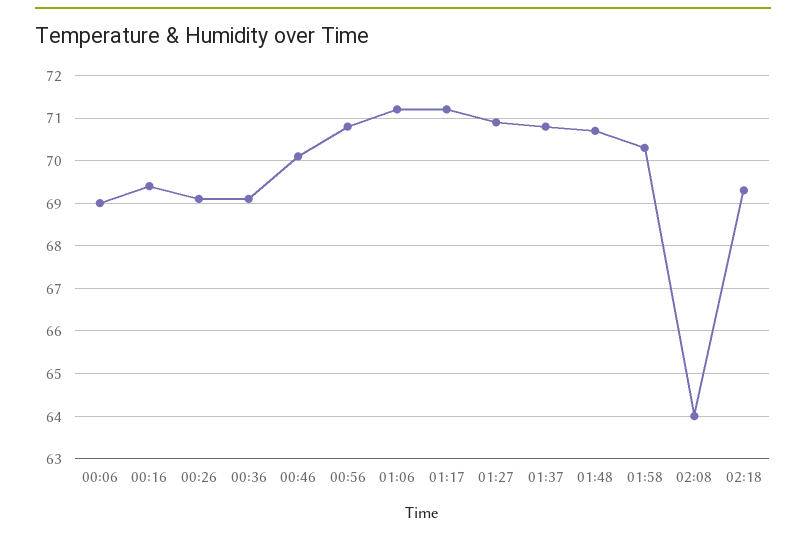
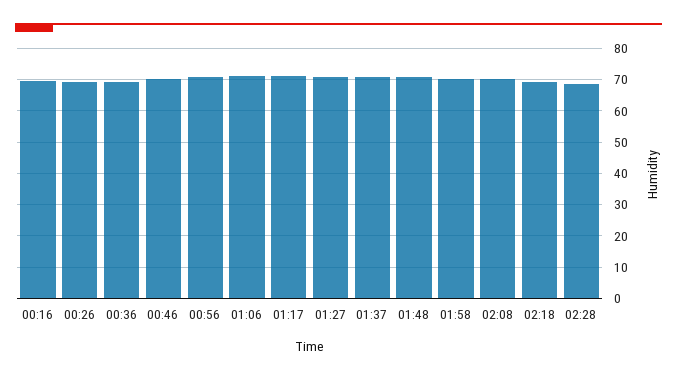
00:06: 69 -> none
02:08: 64 -> 70
02:28: none -> 68

